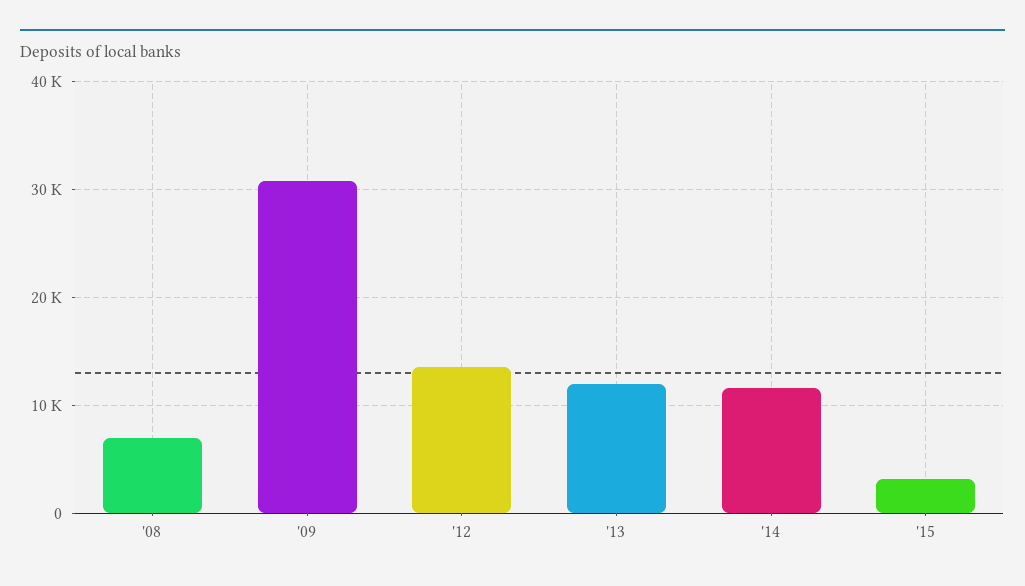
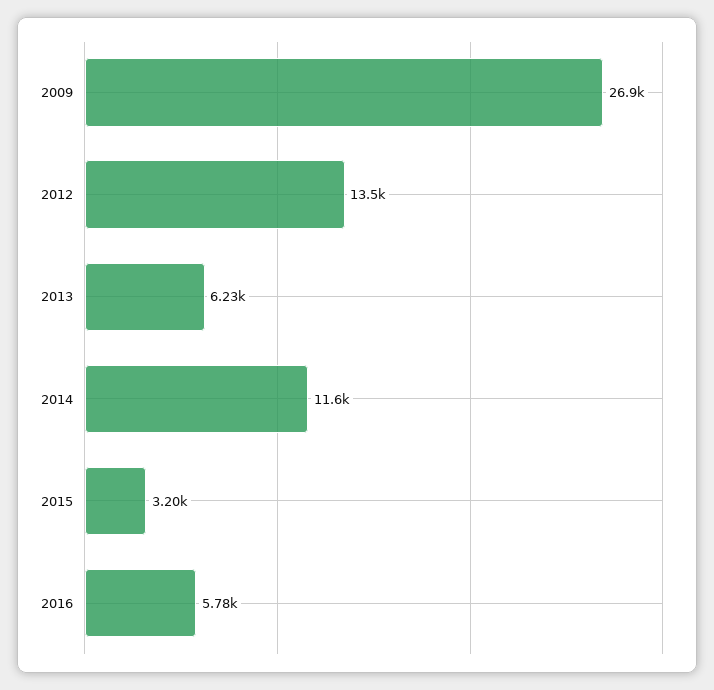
'08: 7000 -> none
'09: 31000 -> 26900
'13: 12000 -> 6230
2016: none -> 5780

